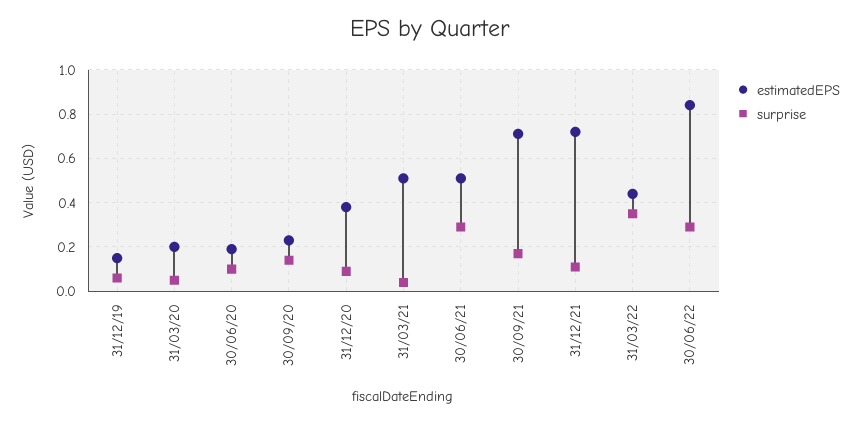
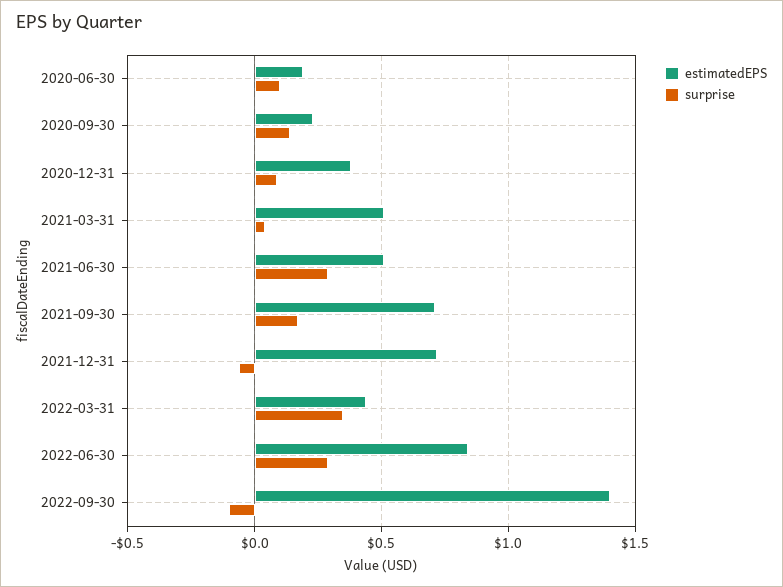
estimatedEPS, 31/12/19: 0.15 -> none
surprise, 31/12/19: 0.05 -> none
estimatedEPS, 31/03/20: 0.2 -> none
surprise, 31/03/20: 0.05 -> none
surprise, 31/12/21: 0.1 -> -0.05
estimatedEPS, 2022-09-30: none -> 1.4
surprise, 2022-09-30: none -> -0.1

